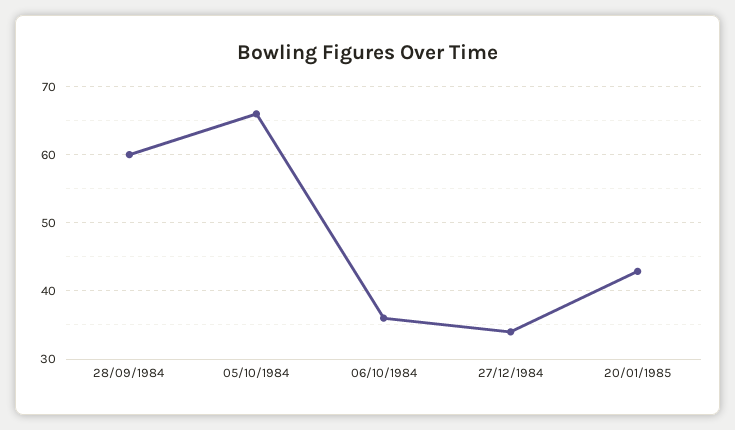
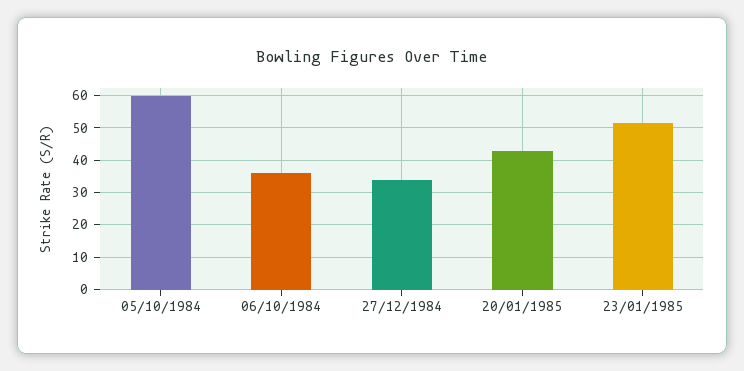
28/09/1984: 60 -> none
05/10/1984: 66 -> 60
23/01/1985: none -> 52

